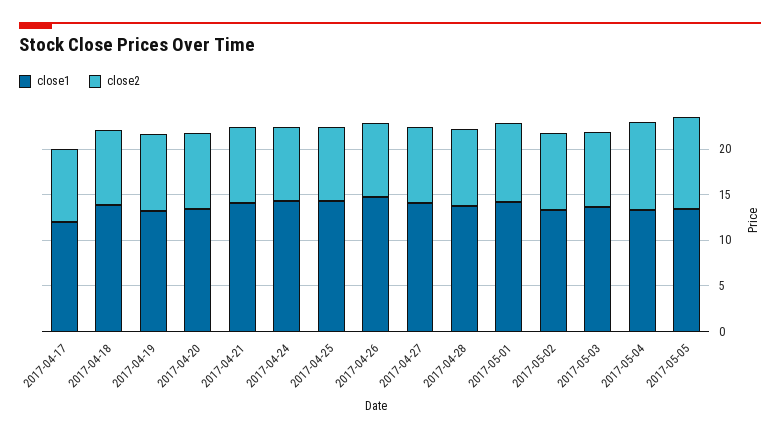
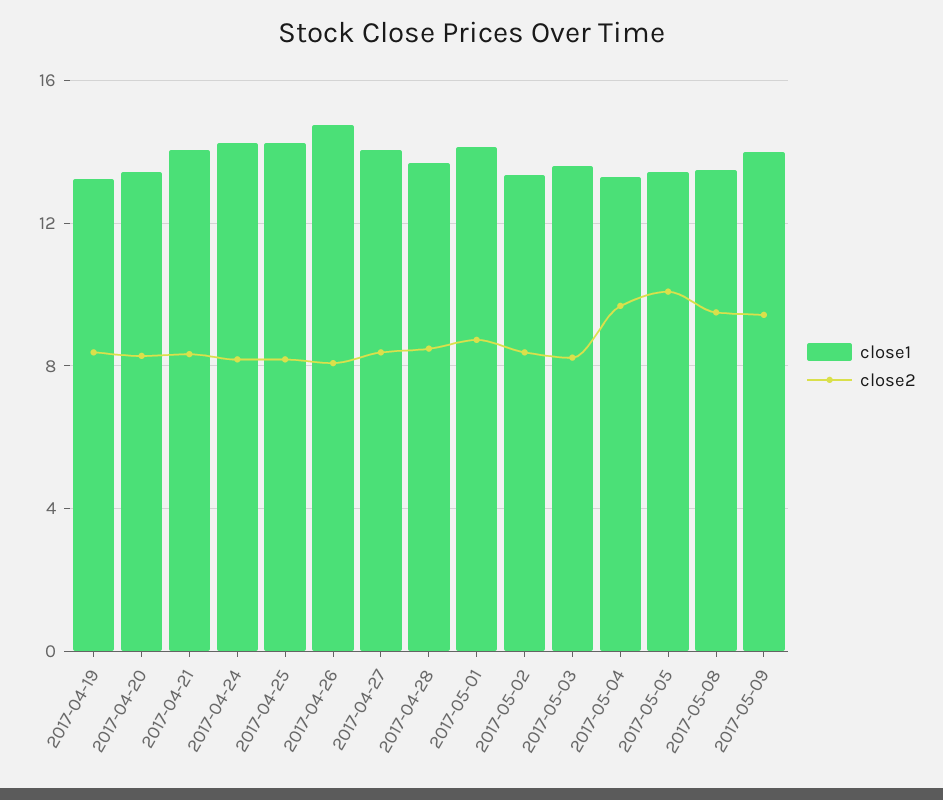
close1, 2017-04-17: 12 -> none
close2, 2017-04-17: 8 -> none
close1, 2017-04-18: 14 -> none
close2, 2017-04-18: 8 -> none
close1, 2017-05-08: none -> 13.5
close2, 2017-05-08: none -> 9.5
close1, 2017-05-09: none -> 14
close2, 2017-05-09: none -> 9.5

